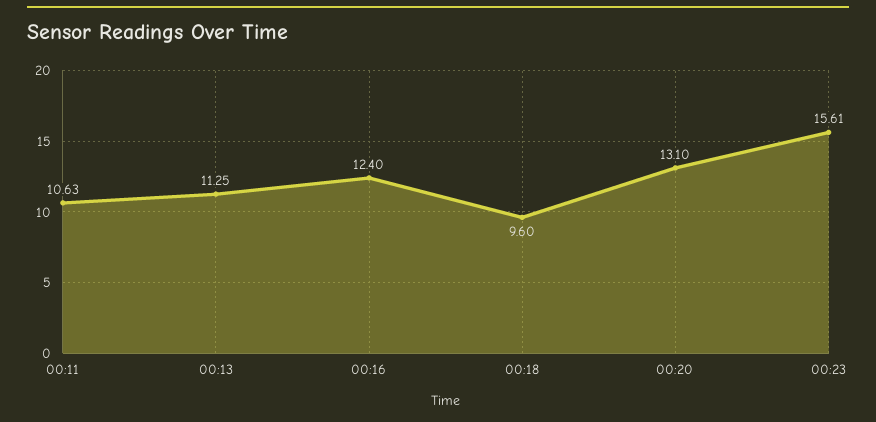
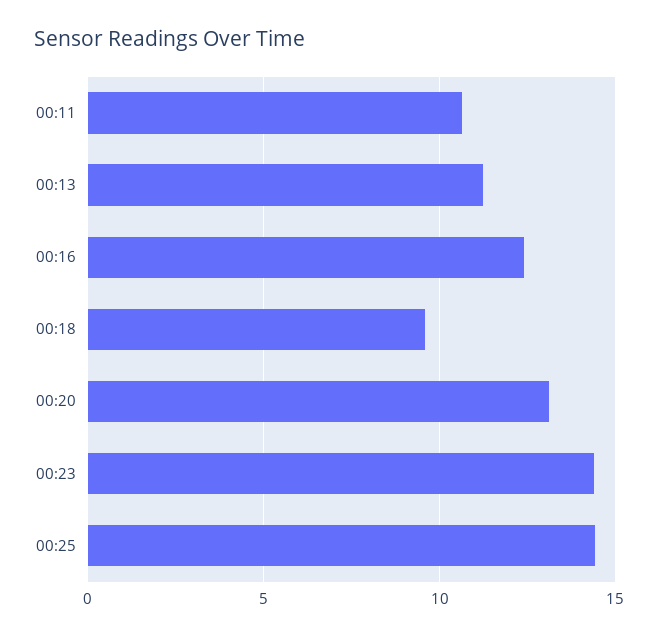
00:23: 15.61 -> 14.5
00:25: none -> 14.5

